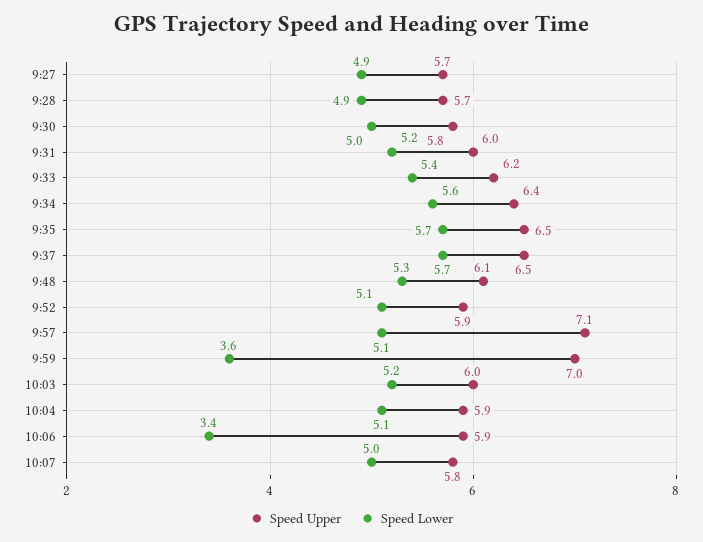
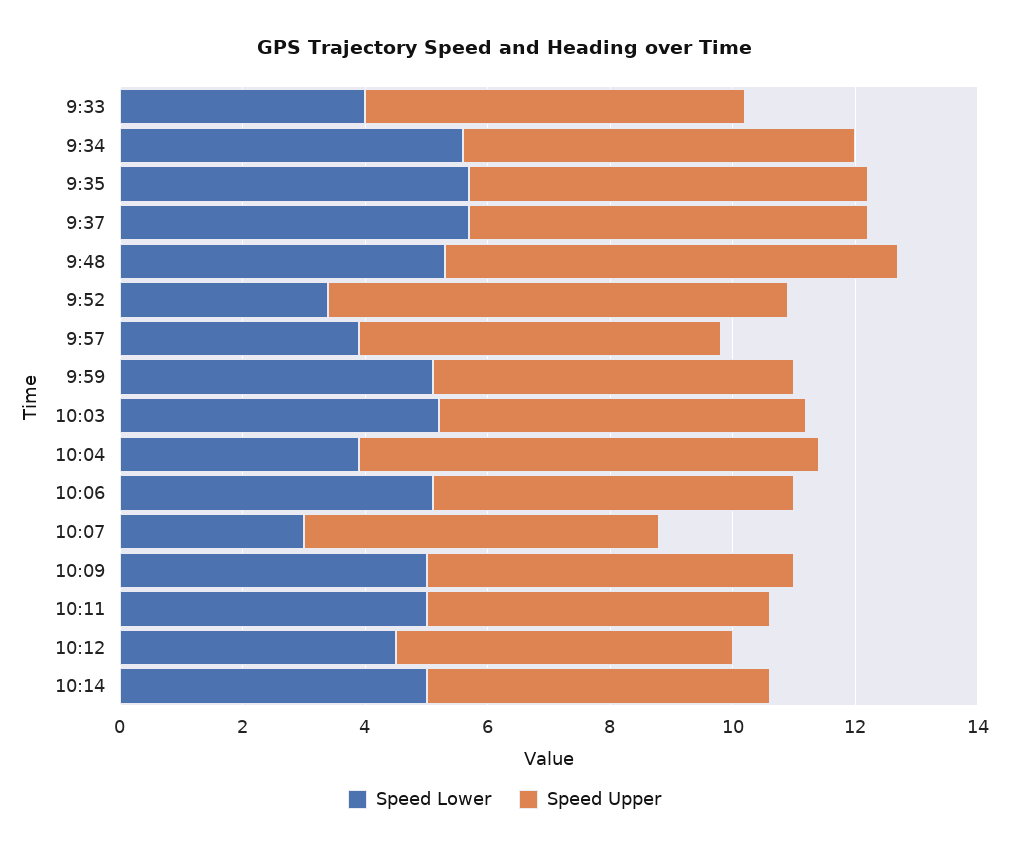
Speed Upper, 9:27: 5.7 -> none
Speed Lower, 9:27: 4.9 -> none
Speed Upper, 9:28: 5.7 -> none
Speed Lower, 9:28: 4.9 -> none
Speed Upper, 9:30: 5.8 -> none
Speed Lower, 9:30: 5 -> none
Speed Upper, 9:31: 6 -> none
Speed Lower, 9:31: 5.2 -> none
Speed Lower, 9:33: 5.4 -> 4
Speed Upper, 9:48: 6.1 -> 7.5
Speed Upper, 9:52: 5.9 -> 7.5
Speed Lower, 9:52: 5.1 -> 3.5
Speed Upper, 9:57: 7.1 -> 6
Speed Lower, 9:57: 5.1 -> 4
Speed Upper, 9:59: 7 -> 6
Speed Lower, 9:59: 3.6 -> 5
Speed Upper, 10:04: 5.9 -> 7.5
Speed Lower, 10:04: 5.1 -> 4
Speed Lower, 10:06: 3.4 -> 5
Speed Lower, 10:07: 5 -> 3
Speed Lower, 10:09: none -> 5
Speed Upper, 10:09: none -> 6
Speed Lower, 10:11: none -> 5
Speed Upper, 10:11: none -> 5.5
Speed Lower, 10:12: none -> 4.5
Speed Upper, 10:12: none -> 5.5
Speed Lower, 10:14: none -> 5
Speed Upper, 10:14: none -> 5.5

